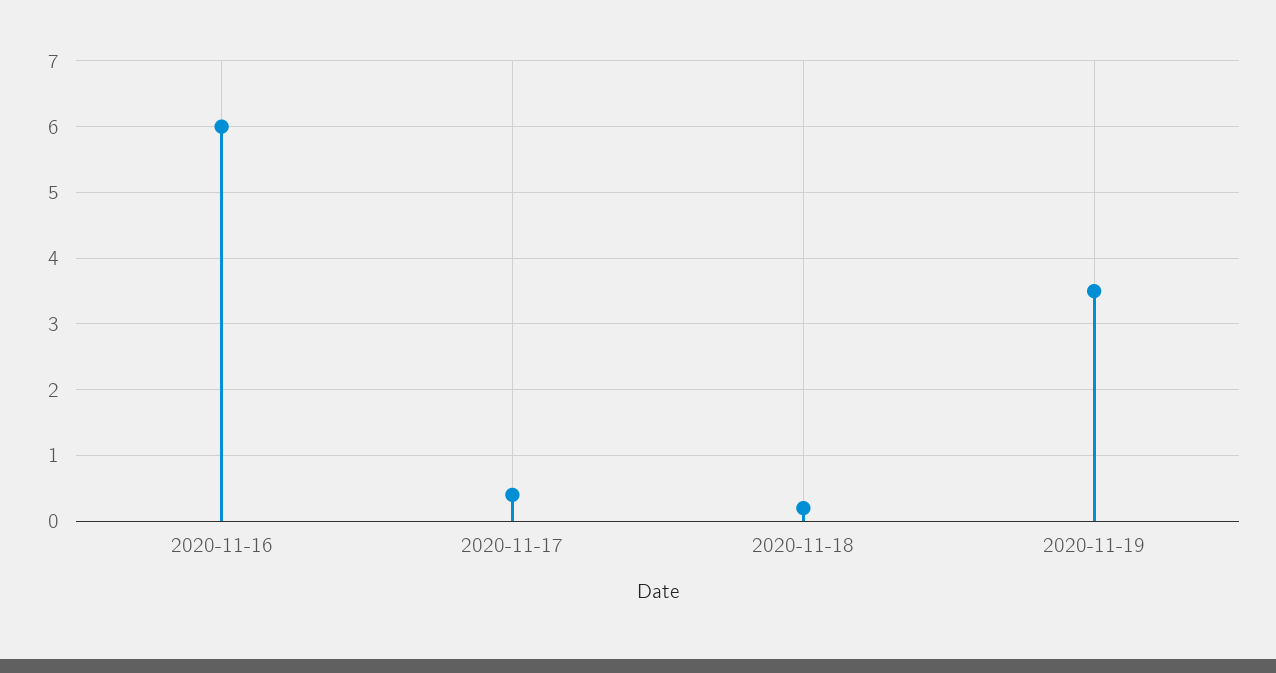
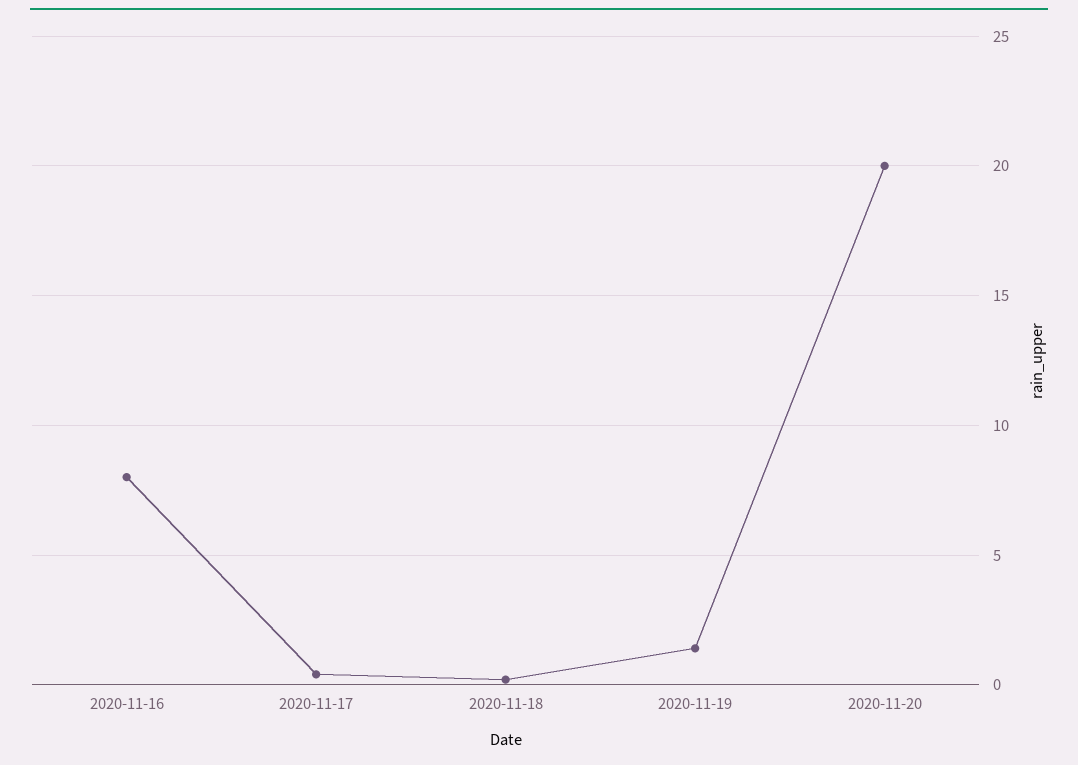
2020-11-16: 6 -> 8
2020-11-19: 3.5 -> 1.5
2020-11-20: none -> 20

